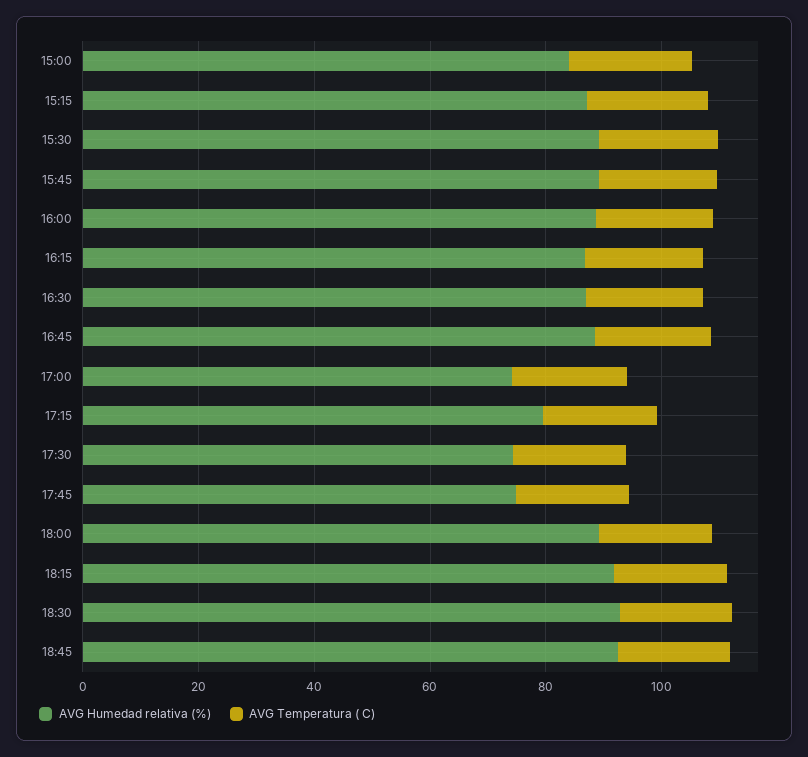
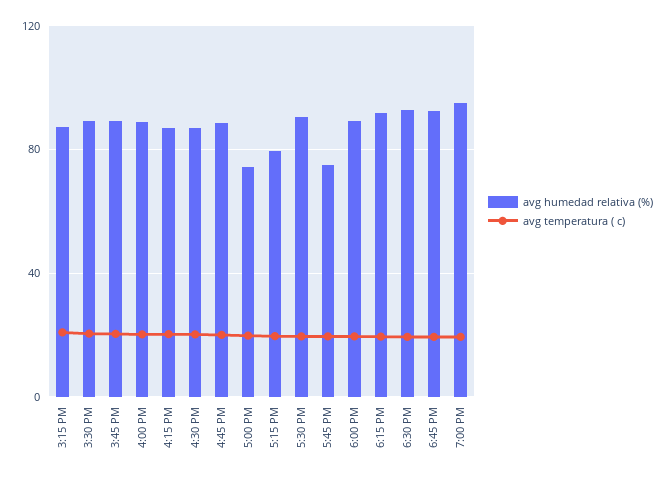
AVG Humedad relativa (%), 15:00: 85 -> none
AVG Temperatura ( C), 15:00: 20 -> none
AVG Humedad relativa (%), 17:30: 75 -> 90
AVG Humedad relativa (%), 7:00 PM: none -> 95
AVG Temperatura ( C), 7:00 PM: none -> 20

